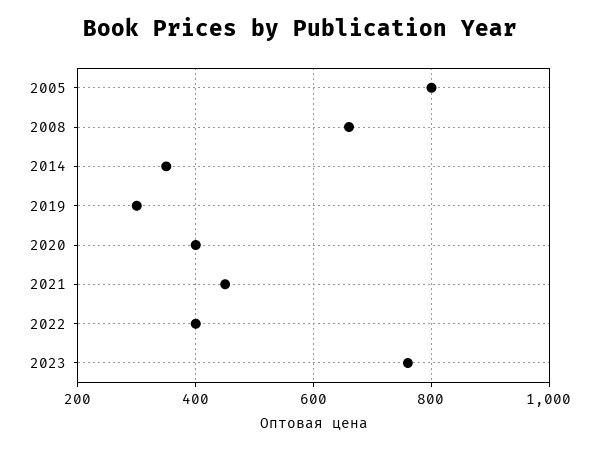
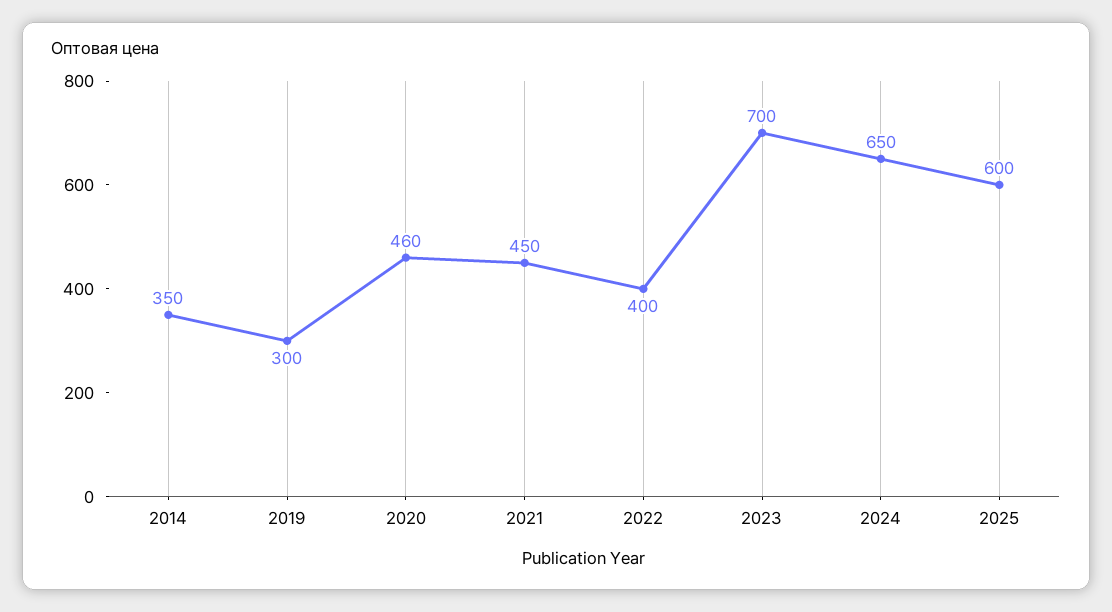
2005: 800 -> none
2008: 660 -> none
2020: 400 -> 460
2023: 760 -> 700
2024: none -> 650
2025: none -> 600

